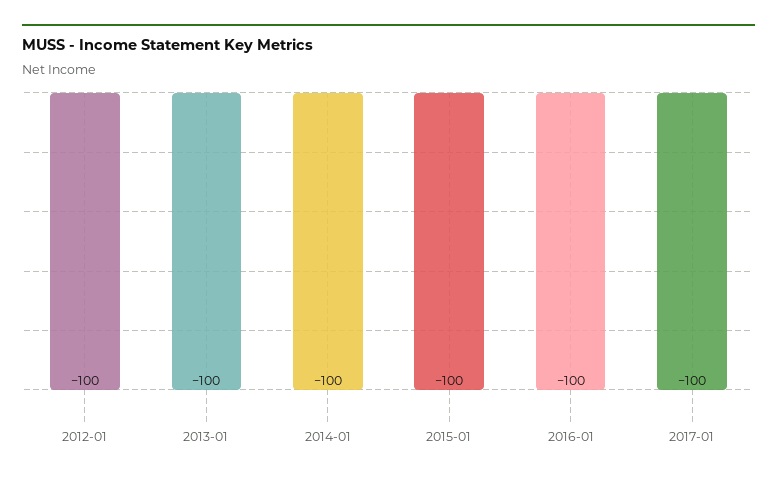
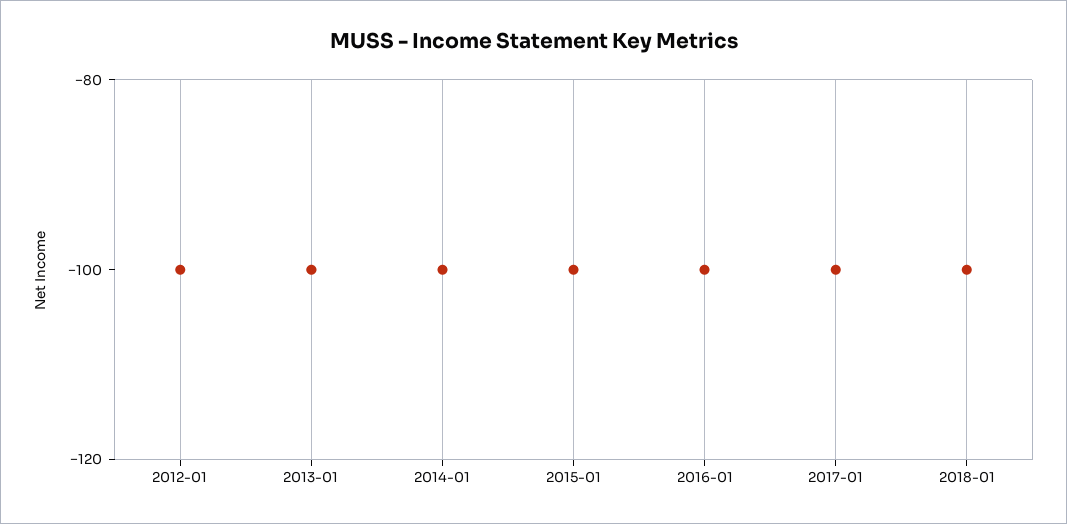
2018-01: none -> -100

